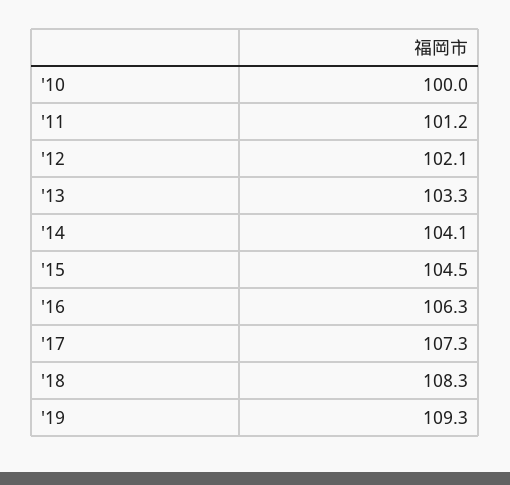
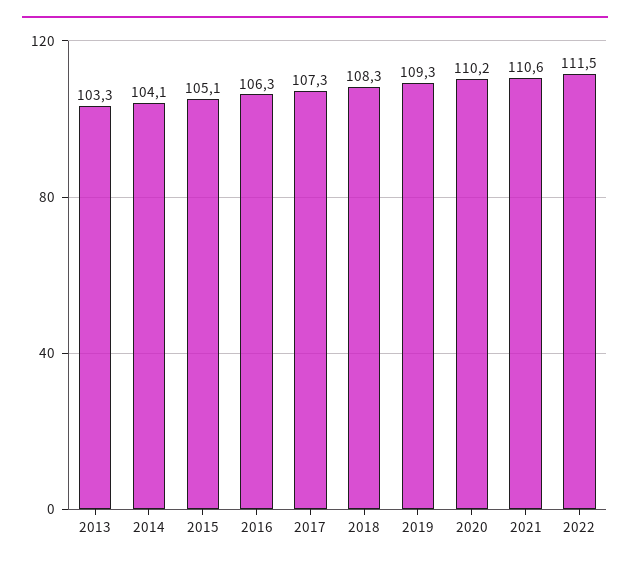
'10: 100 -> none
'11: 101.2 -> none
'12: 102.1 -> none
'15: 104.5 -> 105.1
2020: none -> 110.2
2021: none -> 110.6
2022: none -> 111.5

